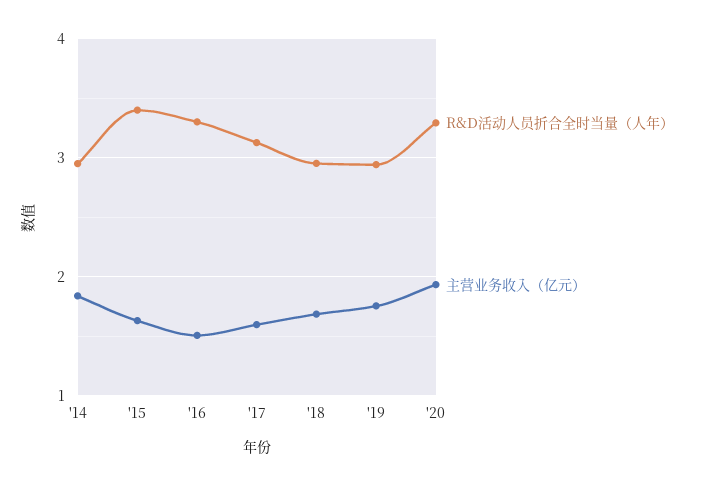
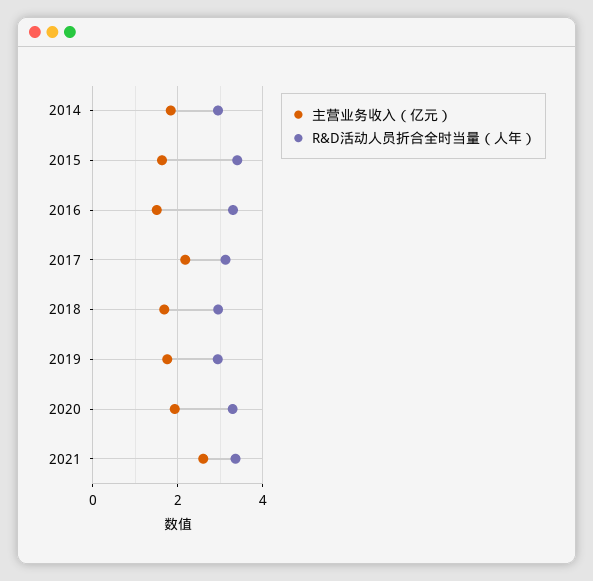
主营业务收入（亿元）, '17: 1.6 -> 2.2
主营业务收入（亿元）, 2021: none -> 2.6
R&D活动人员折合全时当量（人年）, 2021: none -> 3.4

